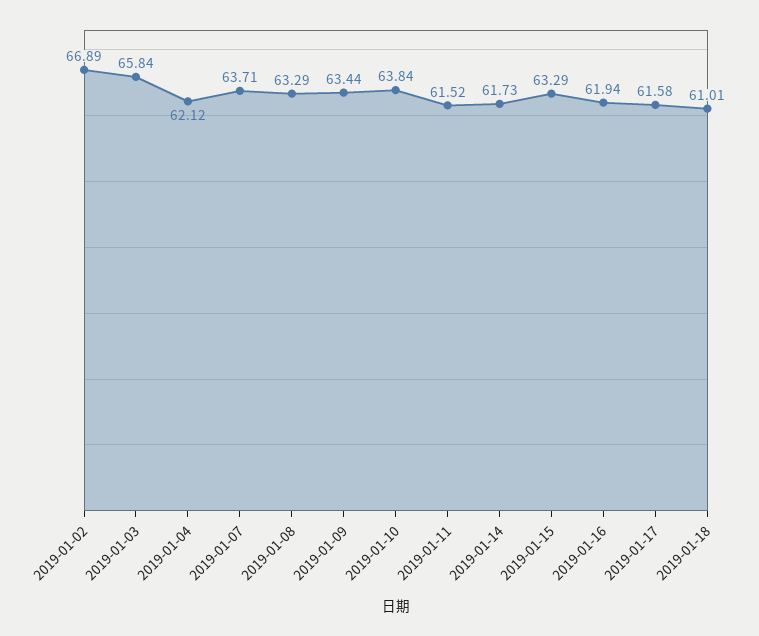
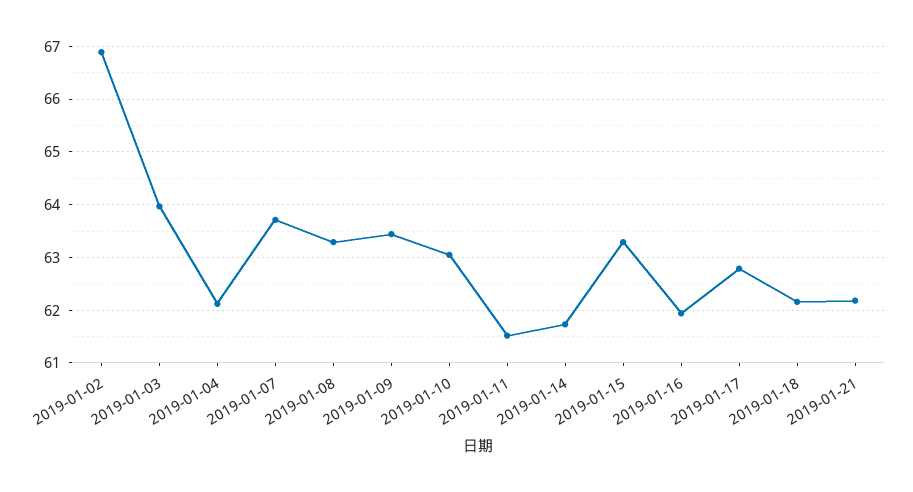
2019-01-03: 65.84 -> 64
2019-01-10: 63.84 -> 63
2019-01-17: 61.58 -> 62.8
2019-01-18: 61.01 -> 62.2
2019-01-21: none -> 62.2

